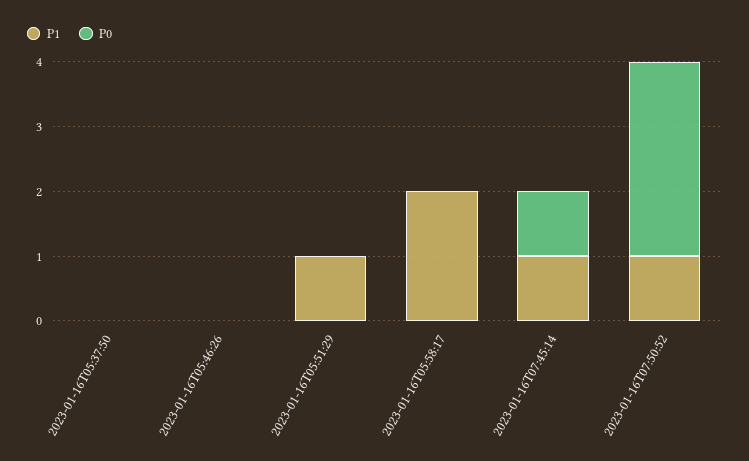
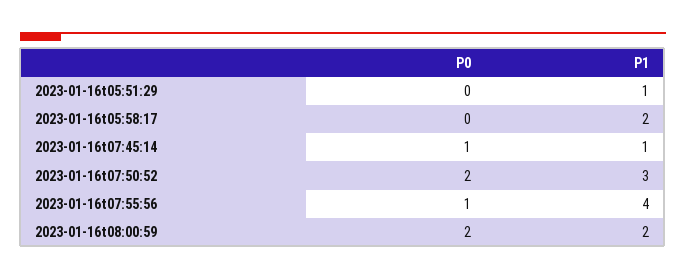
P1, 2023-01-16T05:37:50: 0 -> none
P0, 2023-01-16T05:37:50: 0 -> none
P1, 2023-01-16T05:46:26: 0 -> none
P0, 2023-01-16T05:46:26: 0 -> none
P1, 2023-01-16T07:50:52: 1 -> 3
P0, 2023-01-16T07:50:52: 3 -> 2
P0, 2023-01-16t07:55:56: none -> 1
P1, 2023-01-16t07:55:56: none -> 4
P0, 2023-01-16t08:00:59: none -> 2
P1, 2023-01-16t08:00:59: none -> 2

